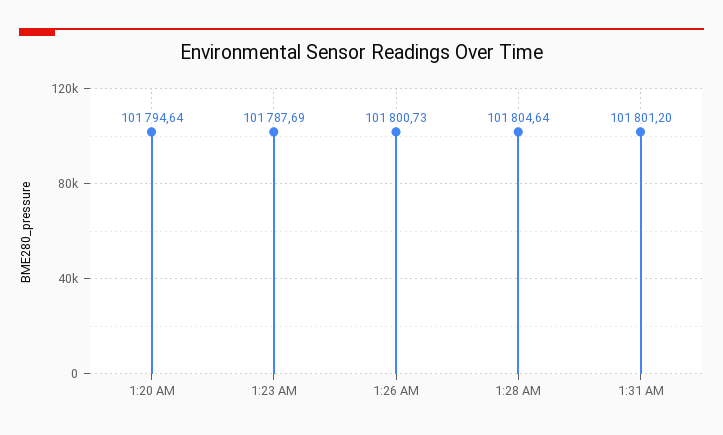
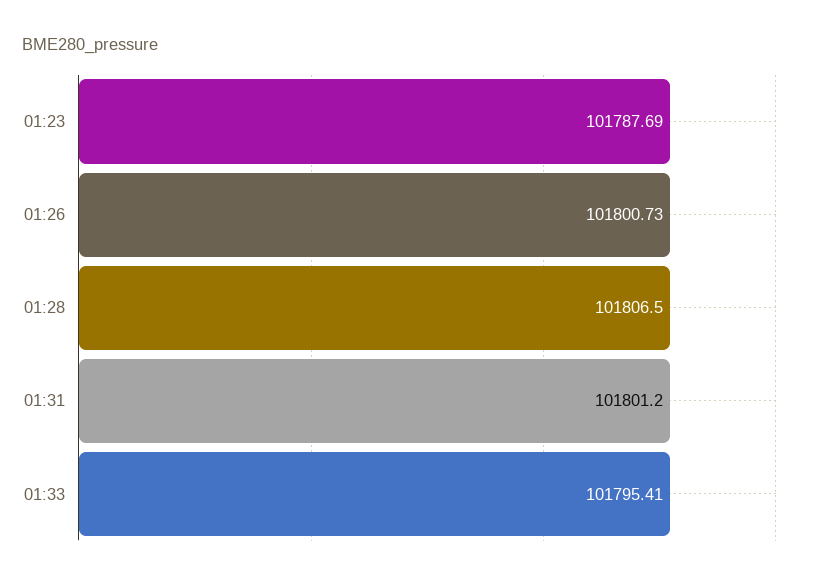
1:20 AM: 101794.64 -> none
1:28 AM: 101804.64 -> 101806.5
01:33: none -> 101795.41

